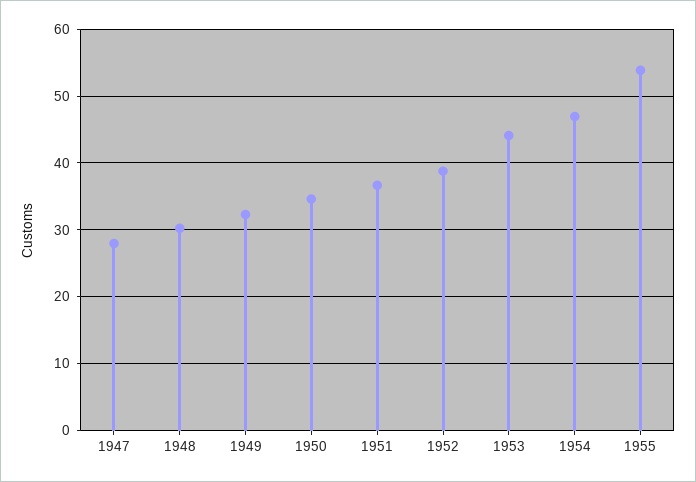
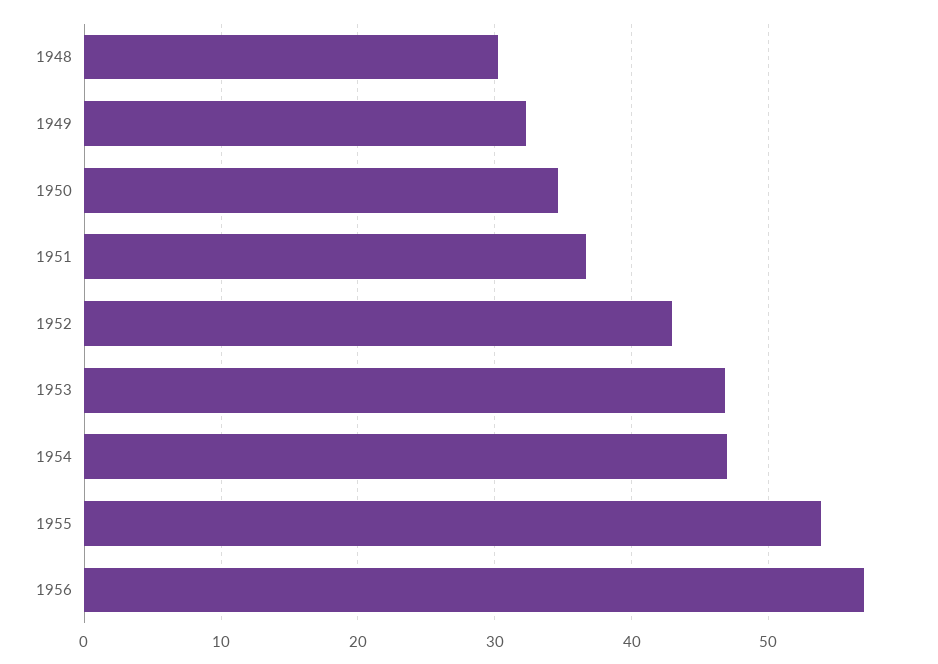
1947: 28 -> none
1952: 39 -> 43
1953: 44 -> 47
1956: none -> 57

